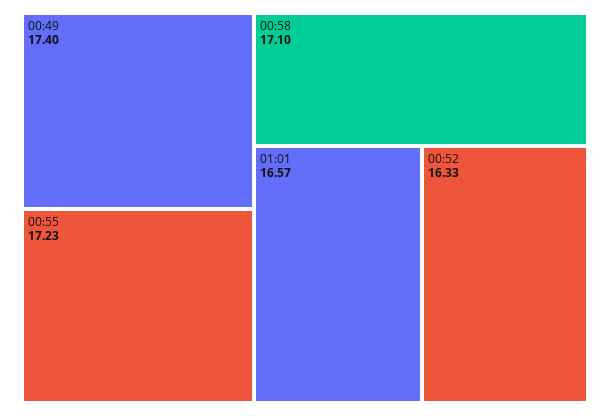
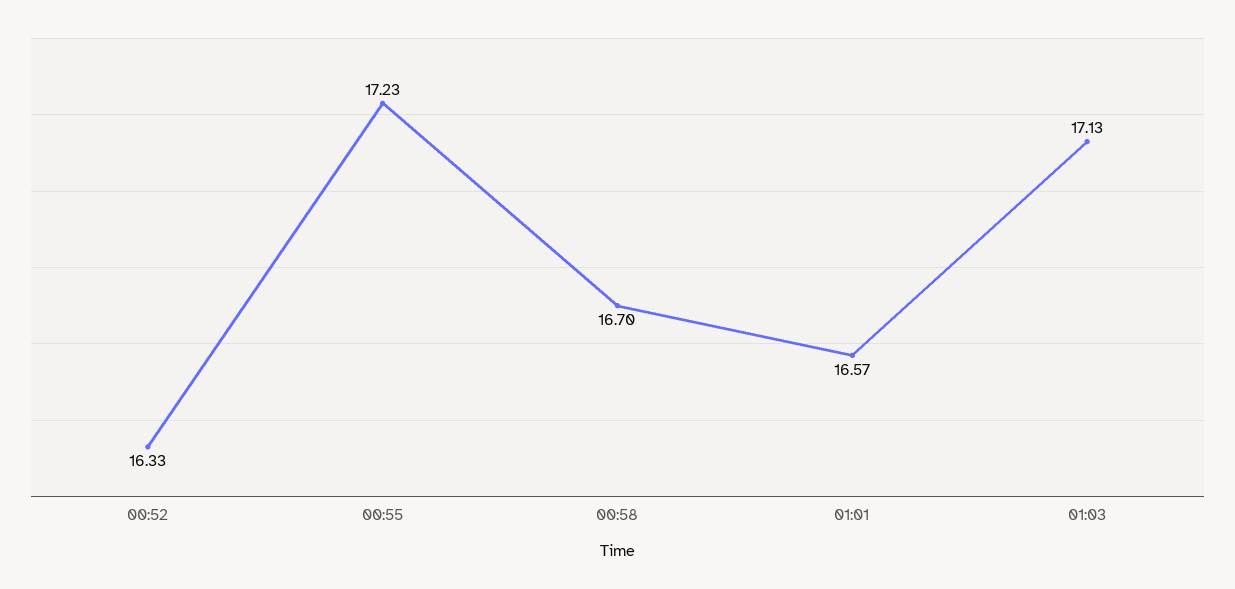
00:49: 17.4 -> none
00:58: 17.1 -> 16.7
01:03: none -> 17.13

